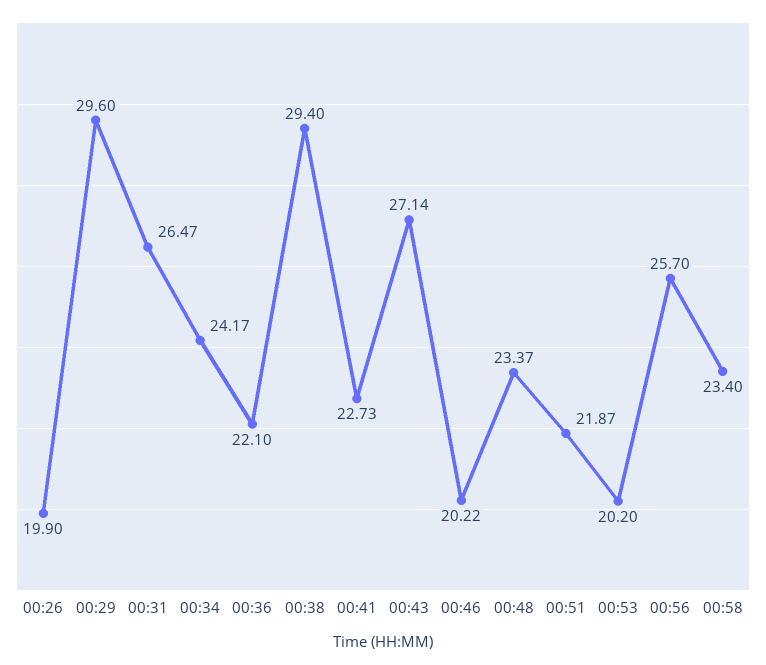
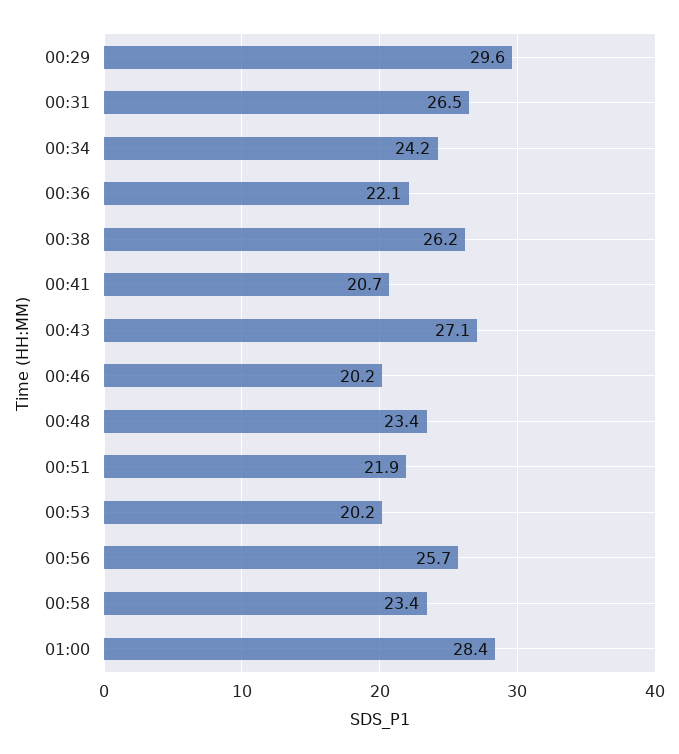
00:26: 19.9 -> none
00:38: 29.4 -> 26.2
00:41: 22.73 -> 20.7
01:00: none -> 28.4

